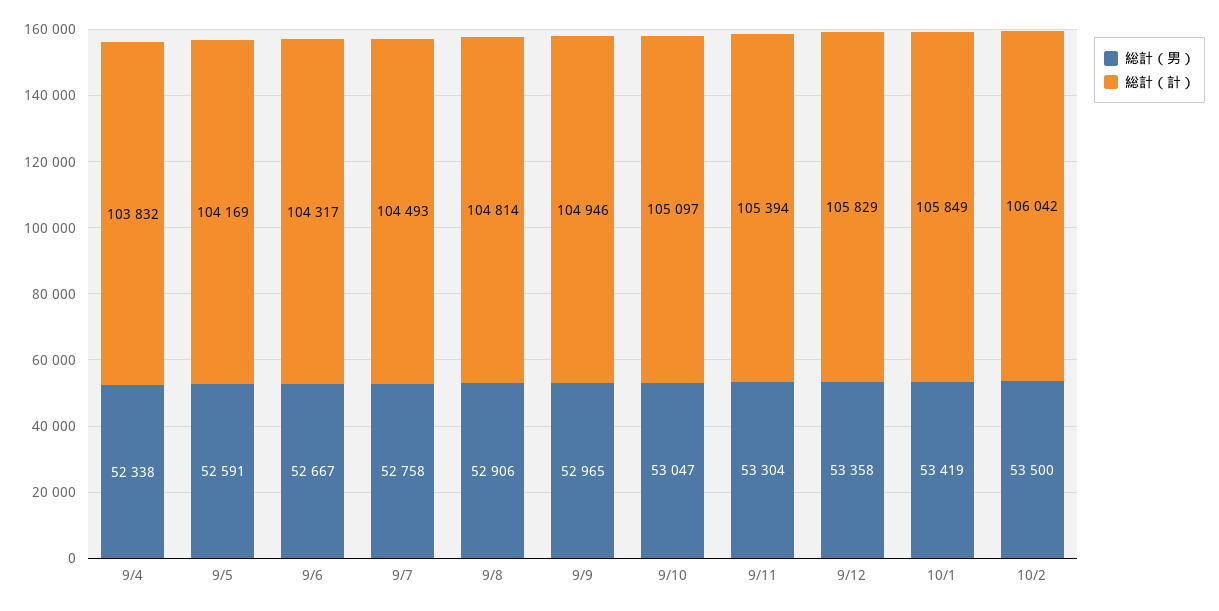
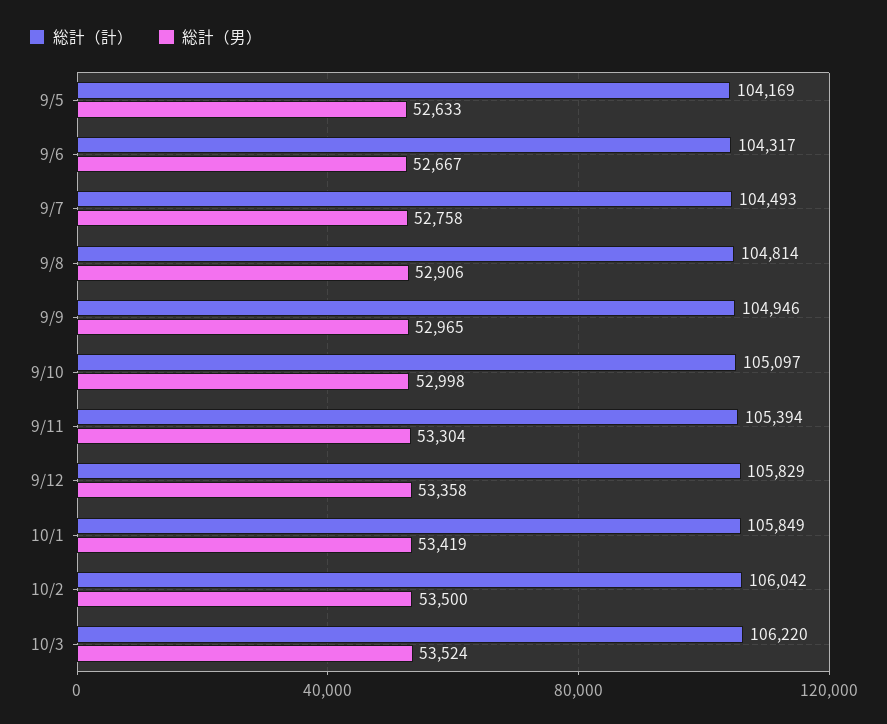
総計（男）, 9/4: 52338 -> none
総計（計）, 9/4: 103832 -> none
総計（男）, 9/5: 52591 -> 52633
総計（男）, 9/10: 53047 -> 52998
総計（計）, 10/3: none -> 106220
総計（男）, 10/3: none -> 53524

